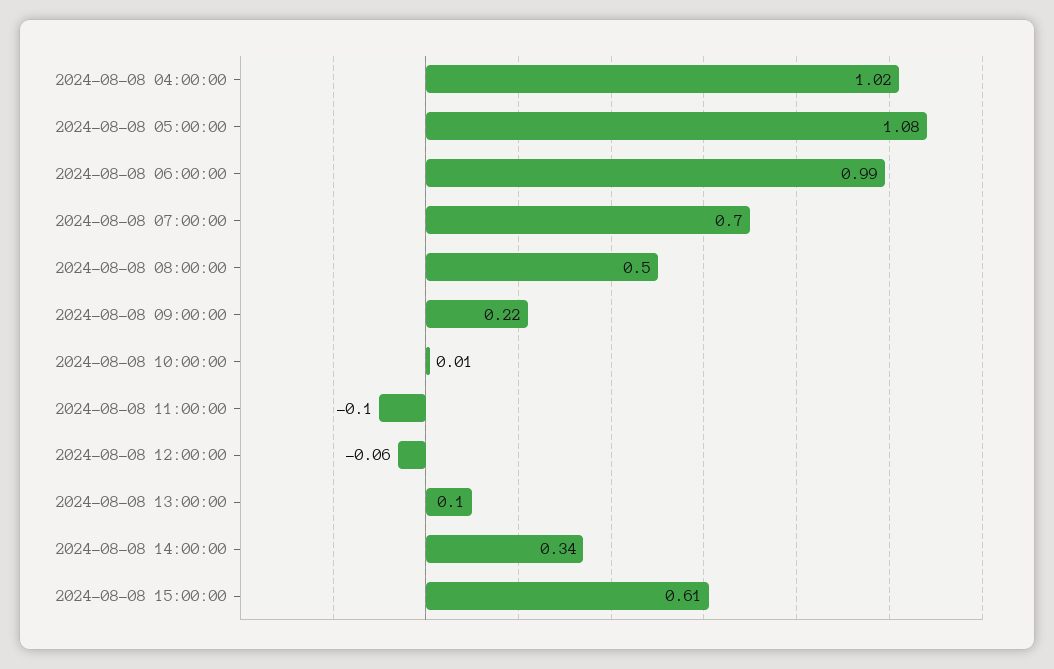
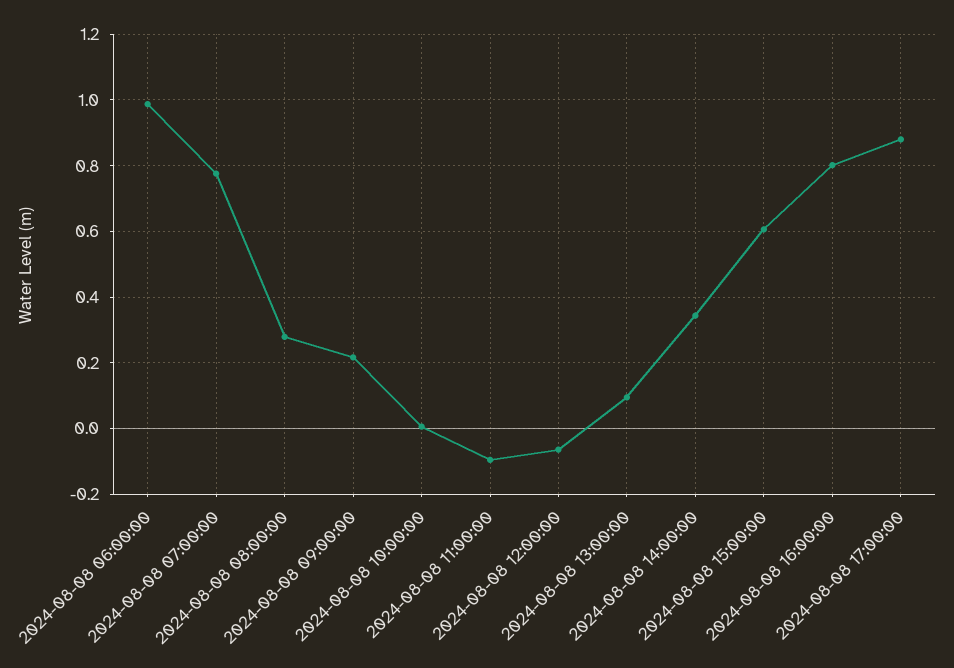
2024-08-08 04:00:00: 1.02 -> none
2024-08-08 05:00:00: 1.08 -> none
2024-08-08 07:00:00: 0.7 -> 0.78
2024-08-08 08:00:00: 0.5 -> 0.28
2024-08-08 16:00:00: none -> 0.8
2024-08-08 17:00:00: none -> 0.88

